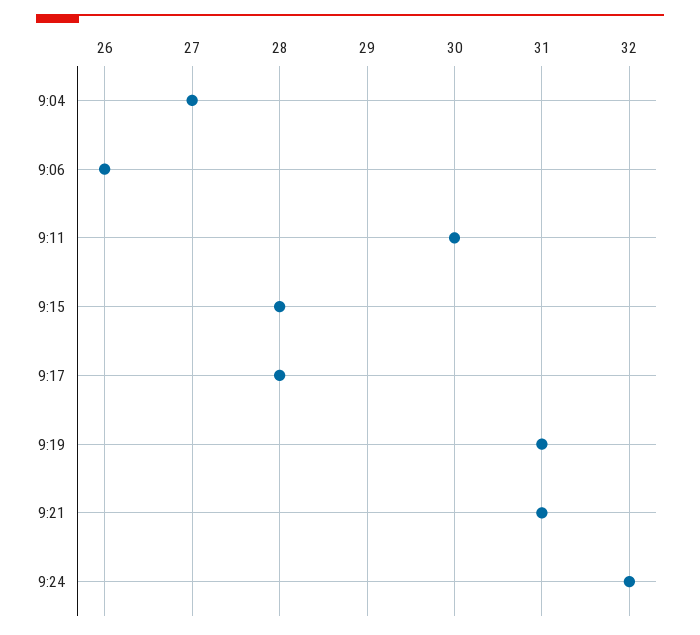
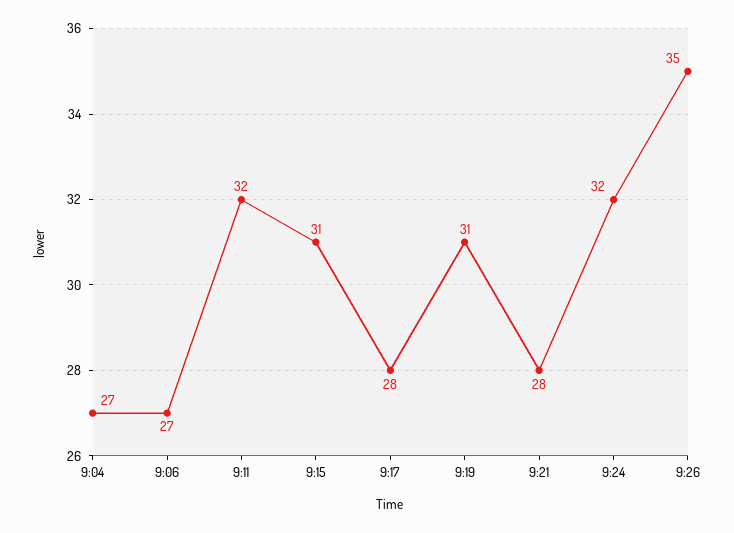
9:06: 26 -> 27
9:11: 30 -> 32
9:15: 28 -> 31
9:21: 31 -> 28
9:26: none -> 35

